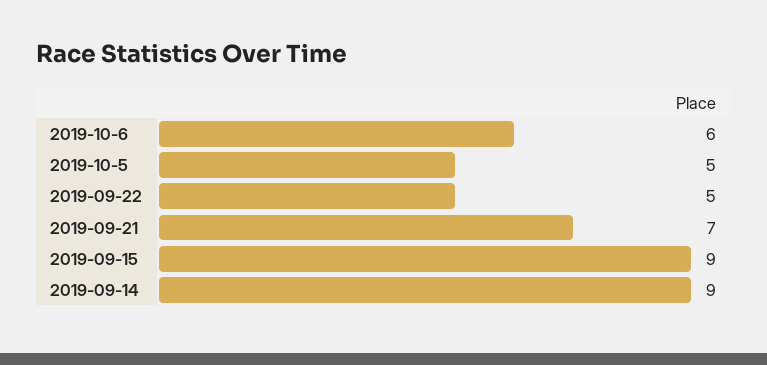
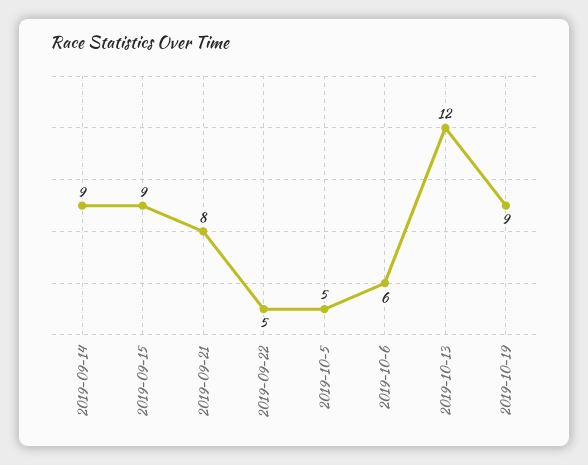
2019-09-21: 7 -> 8
2019-10-13: none -> 12
2019-10-19: none -> 9

